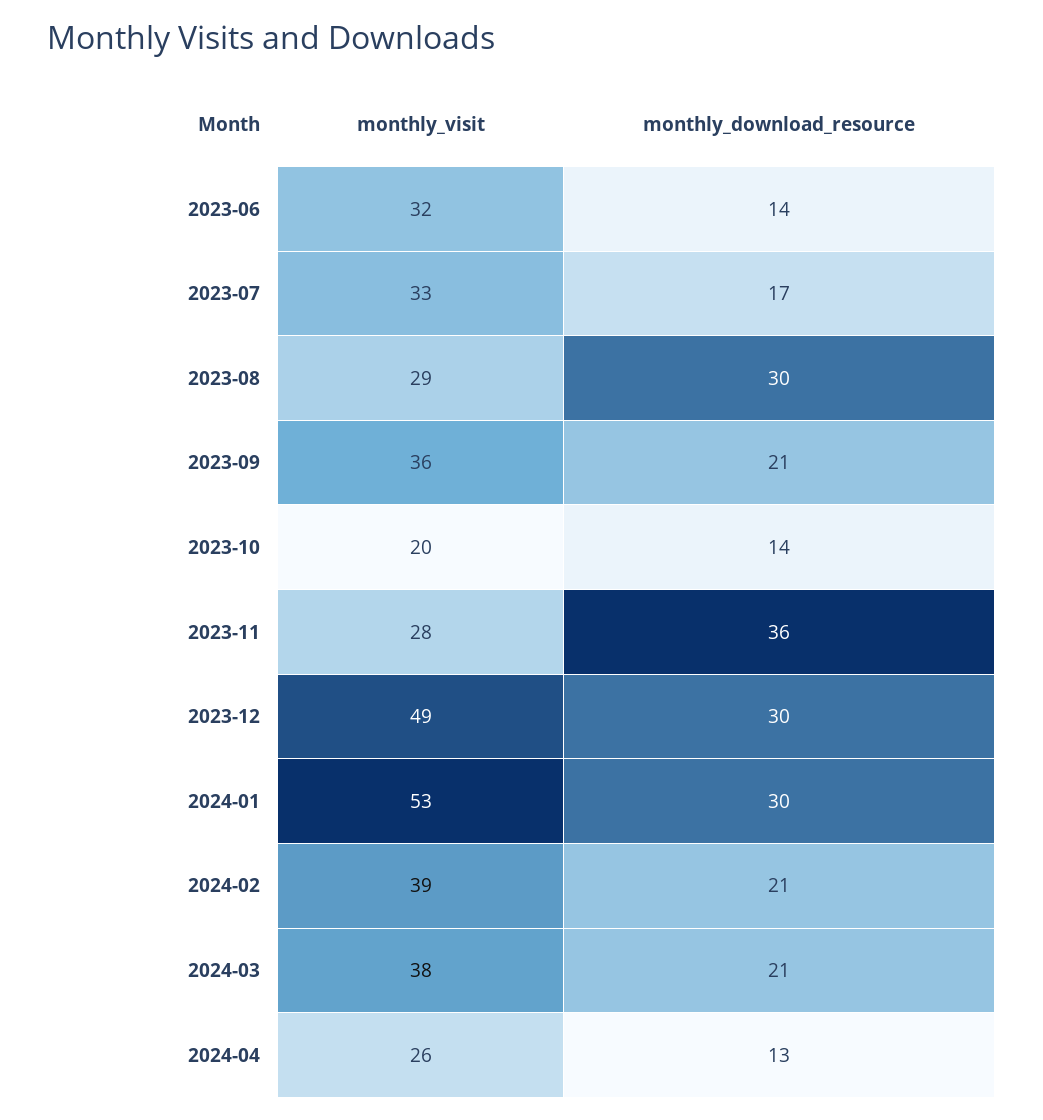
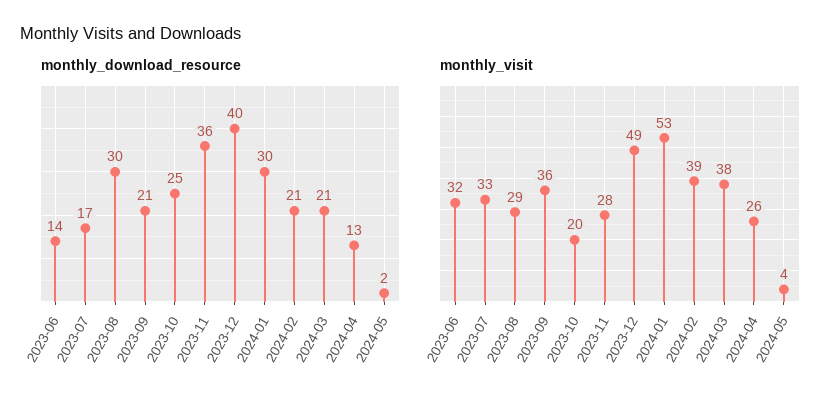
monthly_download_resource, 2023-10: 14 -> 25
monthly_download_resource, 2023-12: 30 -> 40
monthly_download_resource, 2024-05: none -> 2
monthly_visit, 2024-05: none -> 4

